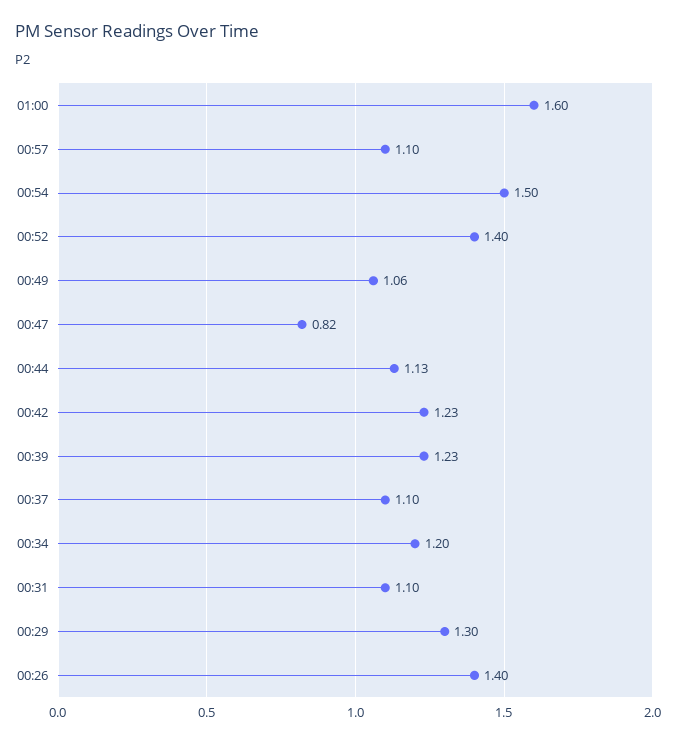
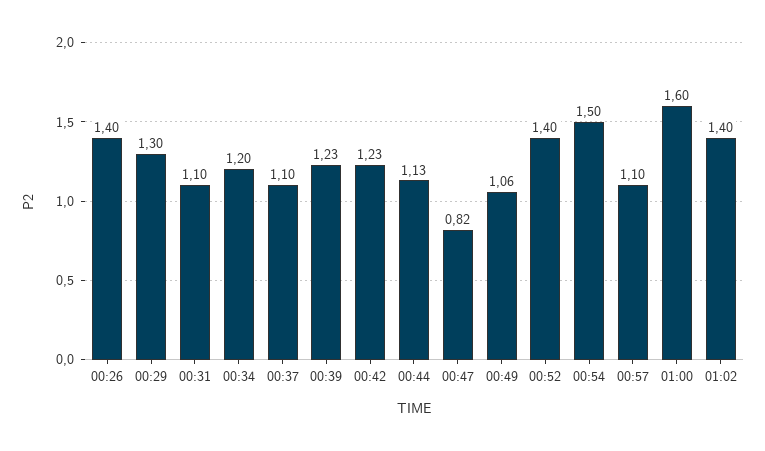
01:02: none -> 1.4

